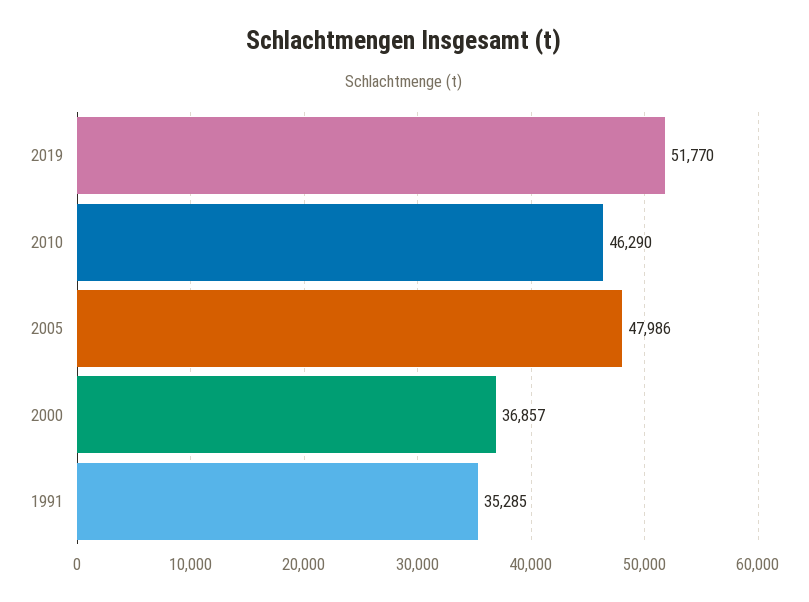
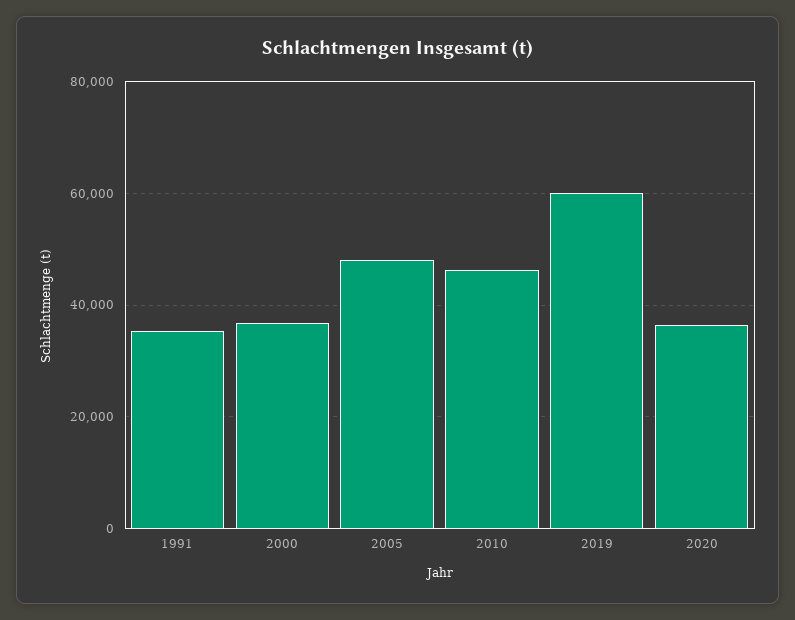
2019: 51770 -> 60000
2020: none -> 36000

